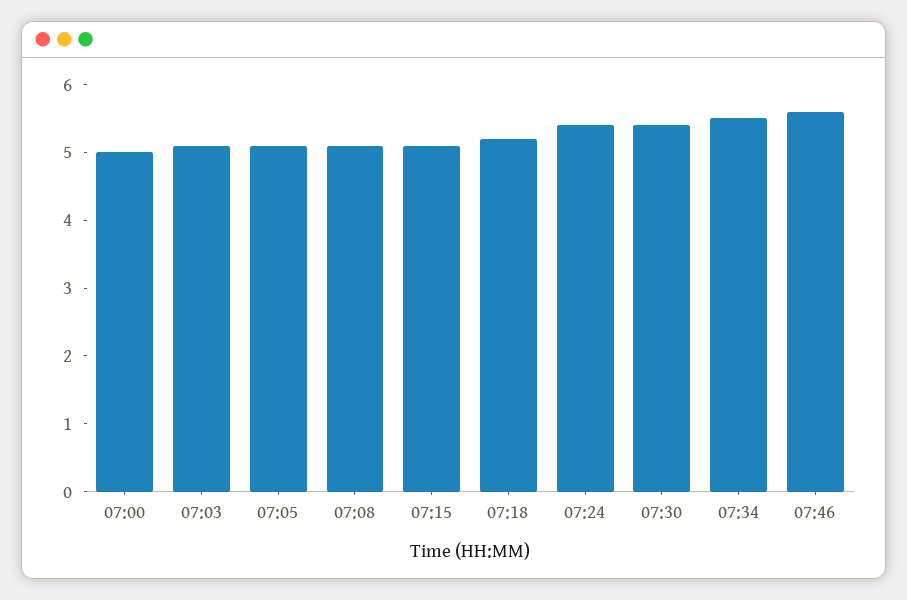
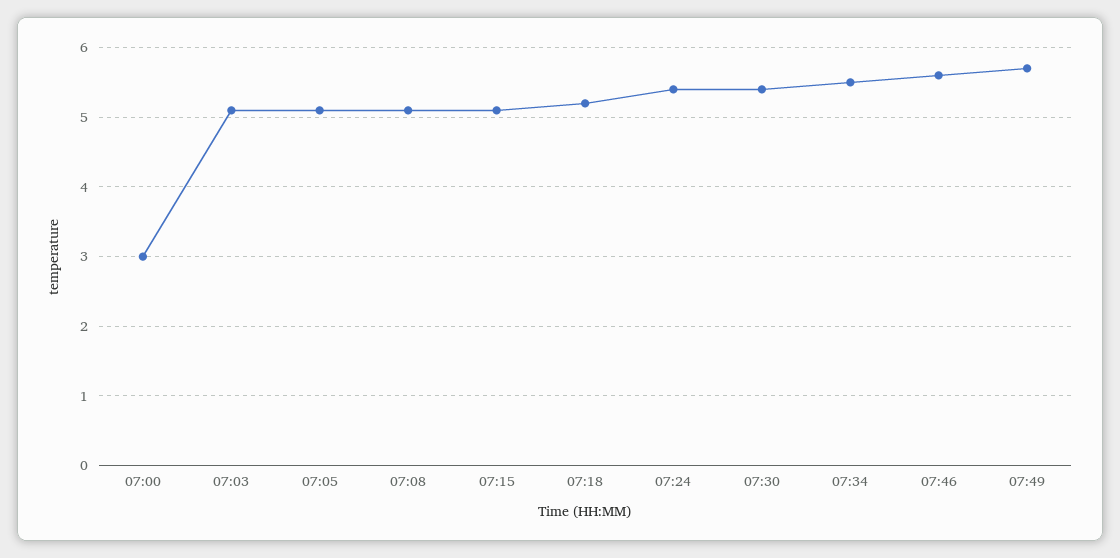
07:00: 5 -> 3
07:49: none -> 5.7

